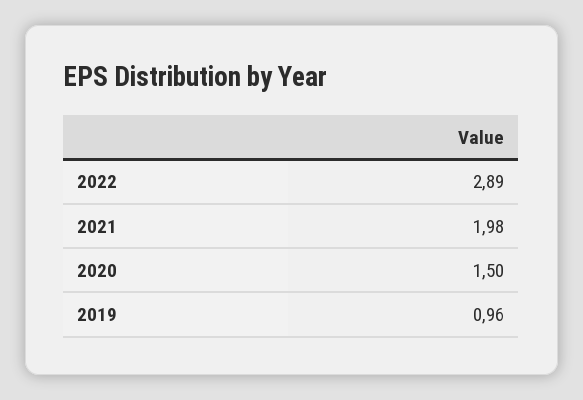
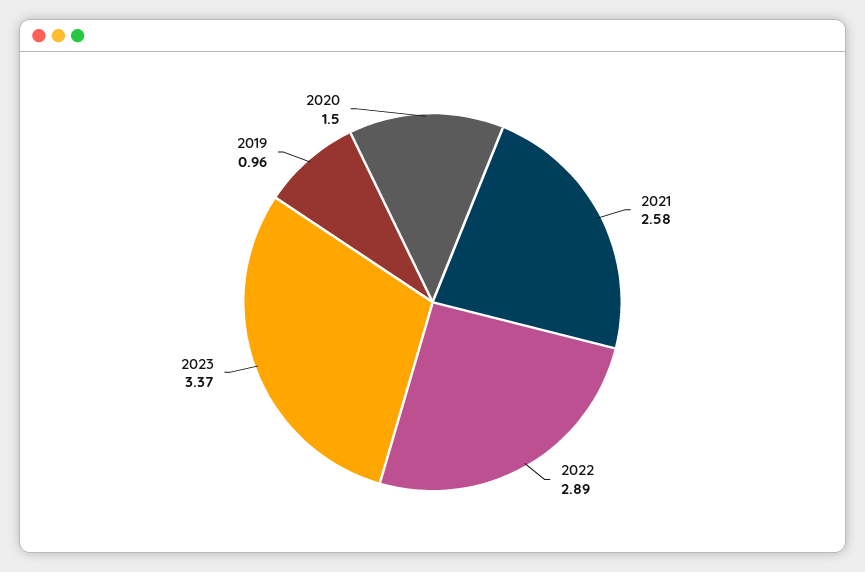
2021: 1.98 -> 2.58
2023: none -> 3.37

